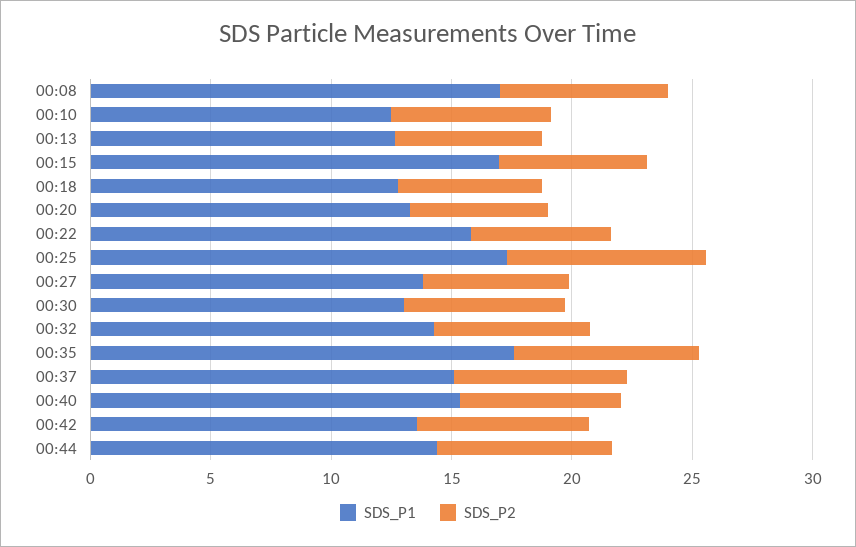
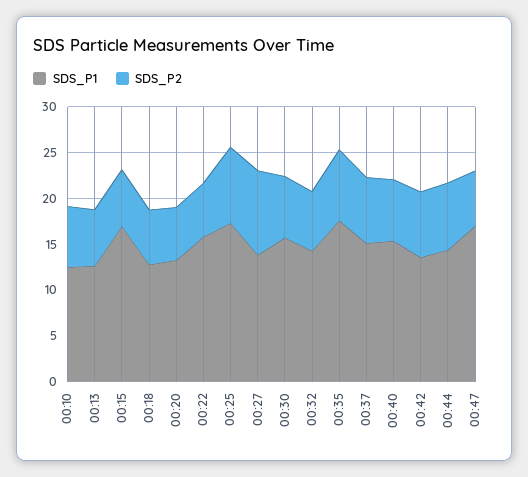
SDS_P1, 00:08: 17 -> none
SDS_P2, 00:08: 7 -> none
SDS_P2, 00:27: 6 -> 9
SDS_P1, 00:30: 13 -> 16
SDS_P1, 00:47: none -> 17
SDS_P2, 00:47: none -> 6

